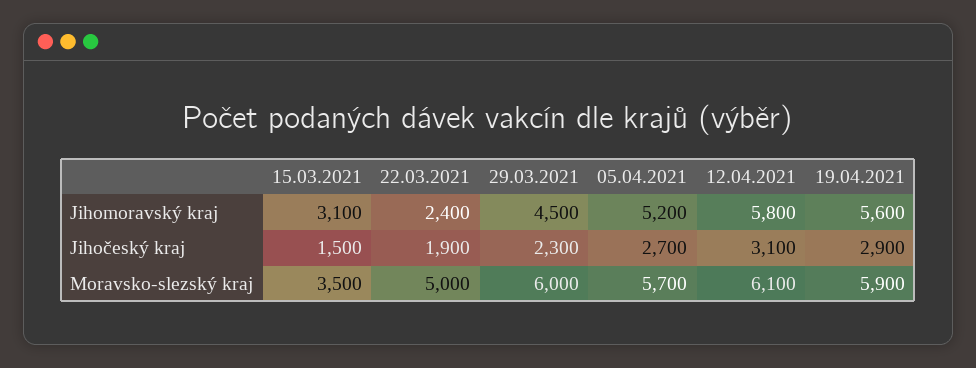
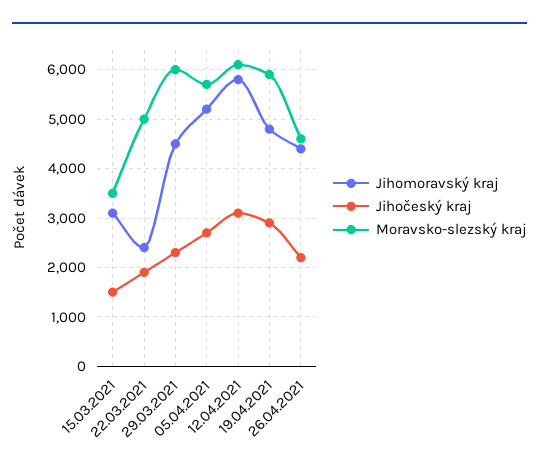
Jihomoravský kraj, 19.04.2021: 5600 -> 4800
Jihomoravský kraj, 26.04.2021: none -> 4400
Jihočeský kraj, 26.04.2021: none -> 2200
Moravsko-slezský kraj, 26.04.2021: none -> 4600

